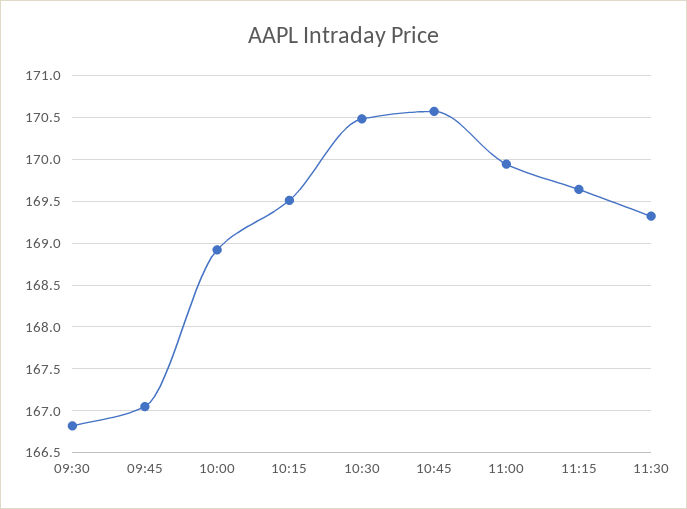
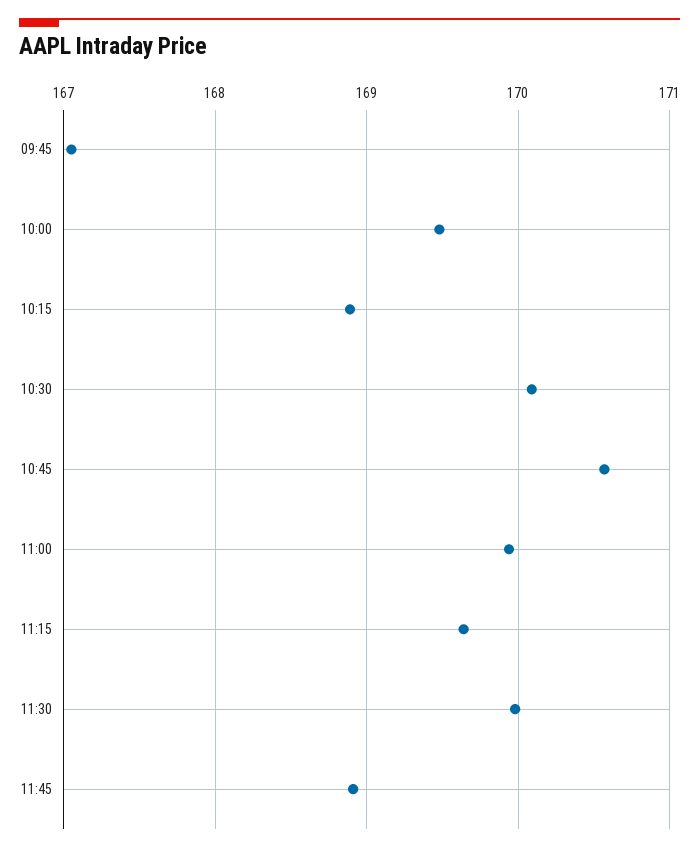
09:30: 166.8 -> none
10:00: 168.9 -> 169.5
10:15: 169.5 -> 168.9
10:30: 170.5 -> 170.1
11:30: 169.3 -> 170
11:45: none -> 168.9

